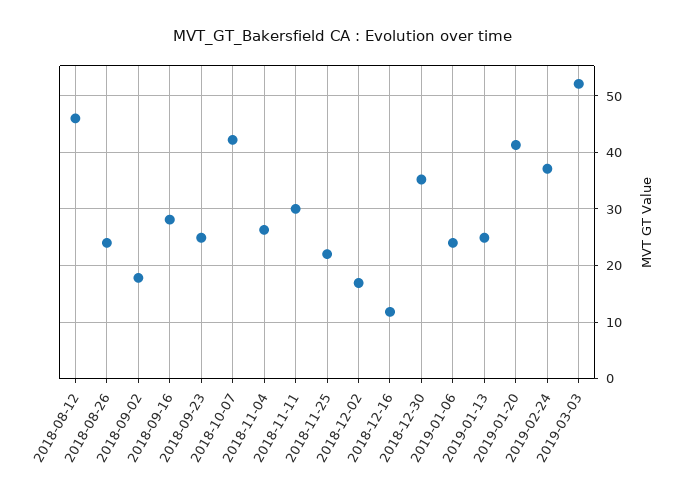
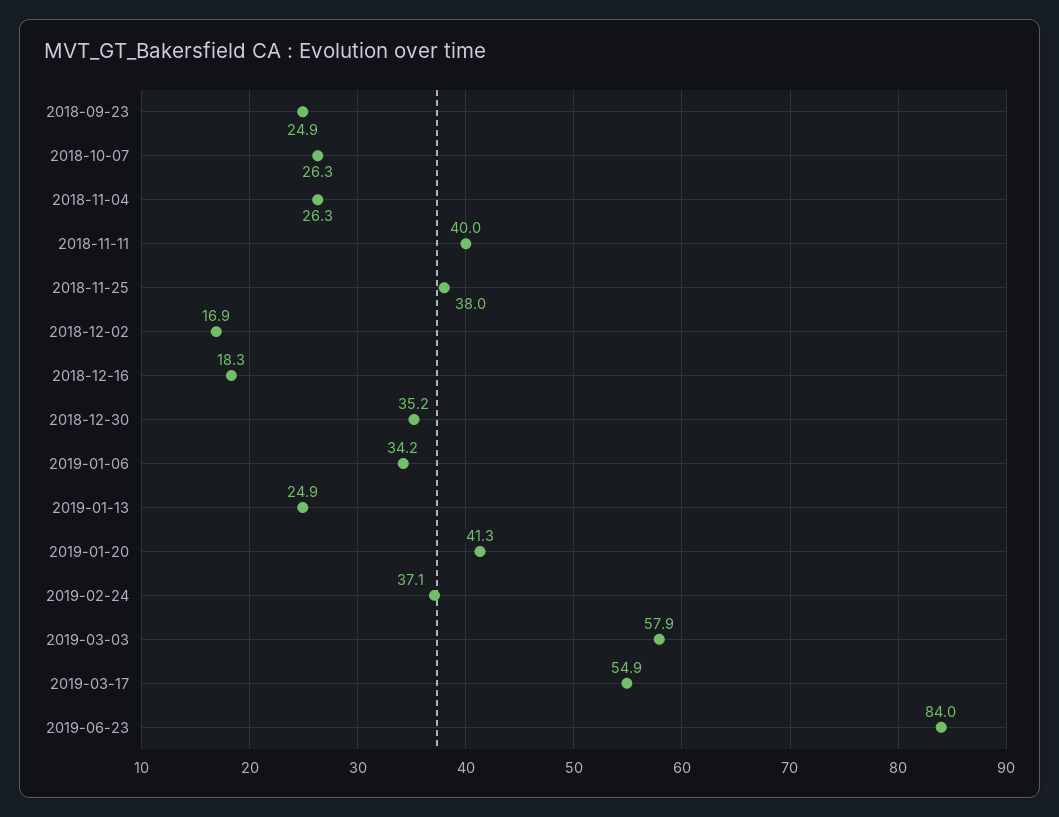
2018-08-12: 46 -> none
2018-08-26: 24 -> none
2018-09-02: 18 -> none
2018-09-16: 28 -> none
2018-10-07: 42 -> 26.3
2018-11-11: 30 -> 40
2018-11-25: 22 -> 38
2018-12-16: 12 -> 18.3
2019-01-06: 24 -> 34.2
2019-03-03: 52 -> 57.9
2019-03-17: none -> 54.9
2019-06-23: none -> 84

